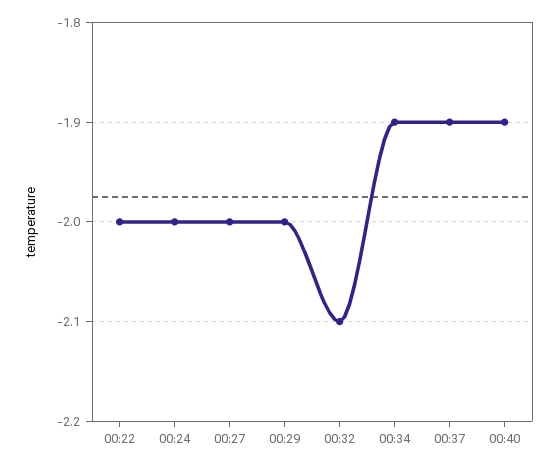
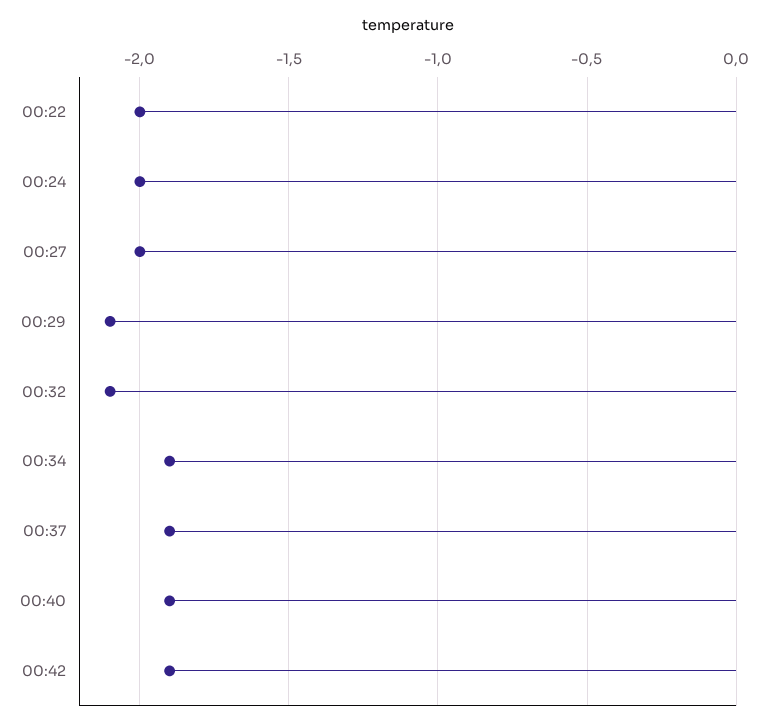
00:29: -2 -> -2.1
00:42: none -> -1.9

